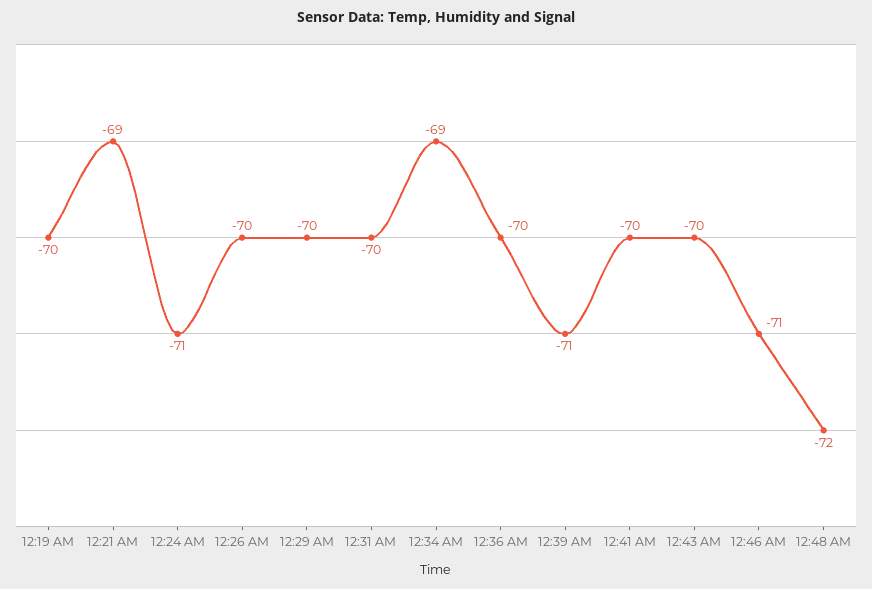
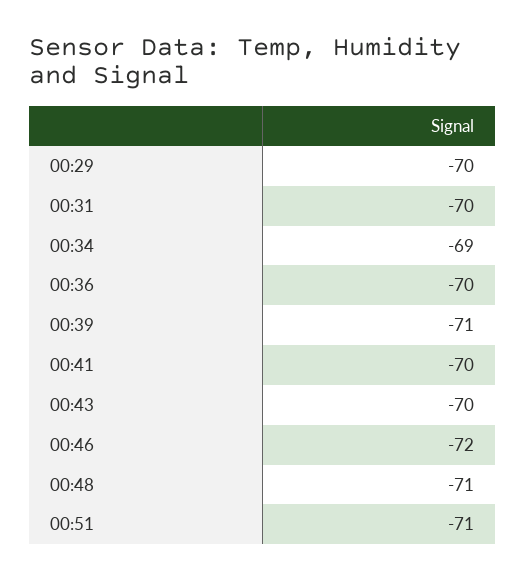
12:19 AM: -70 -> none
12:21 AM: -69 -> none
12:24 AM: -71 -> none
12:26 AM: -70 -> none
12:46 AM: -71 -> -72
12:48 AM: -72 -> -71
00:51: none -> -71

